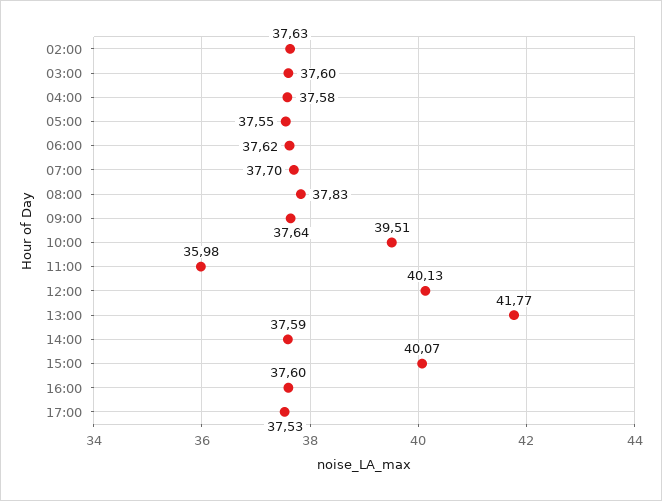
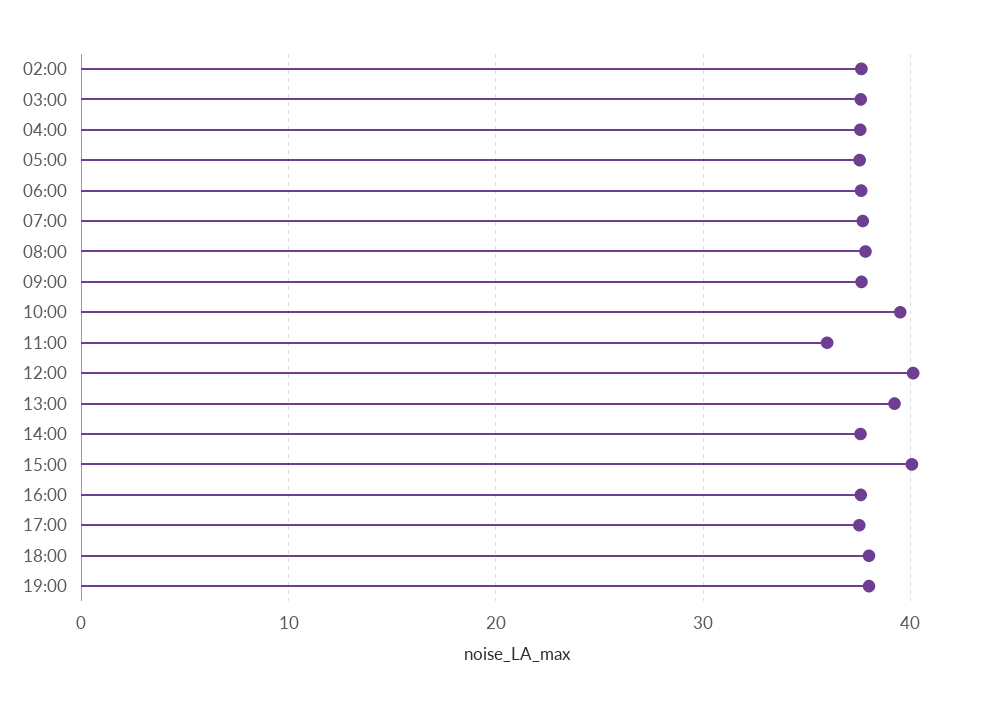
13:00: 41.77 -> 39
18:00: none -> 38
19:00: none -> 38

